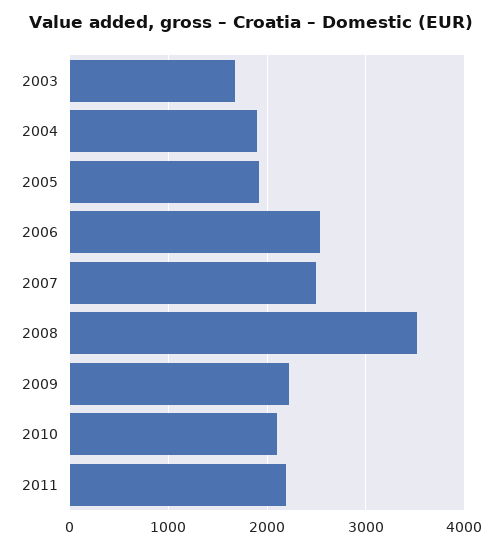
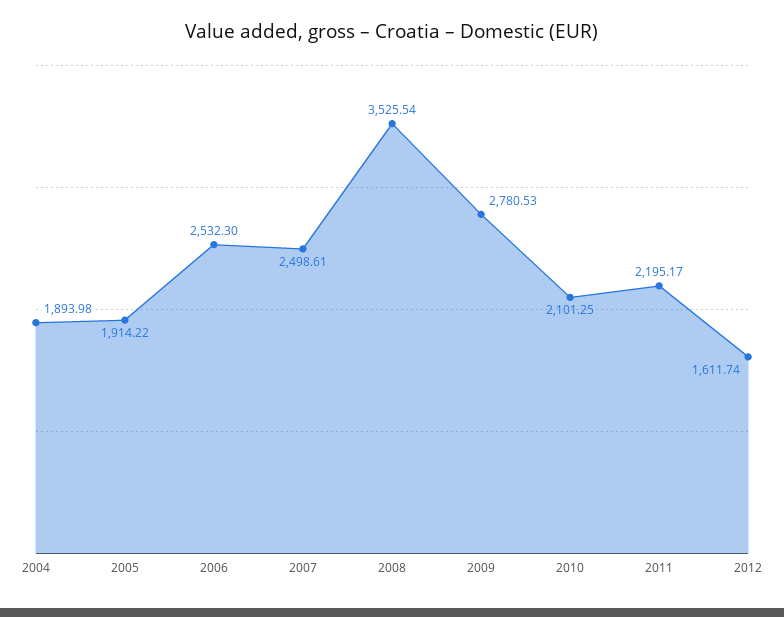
2003: 1700 -> none
2009: 2200 -> 2780.53
2012: none -> 1611.74

